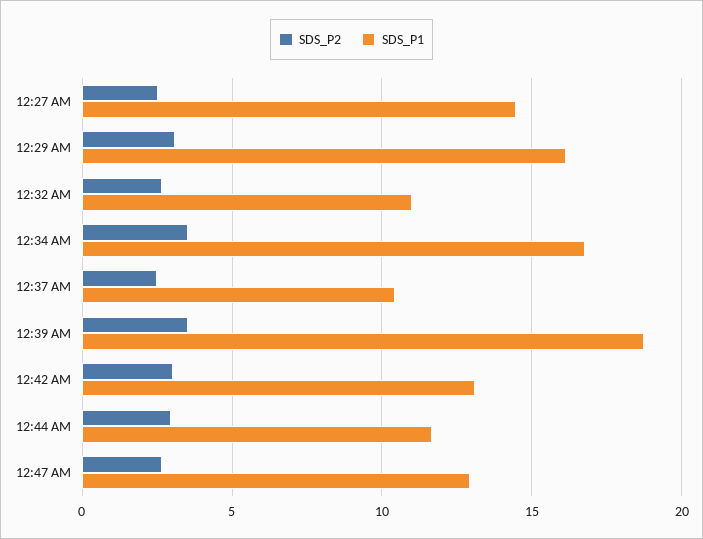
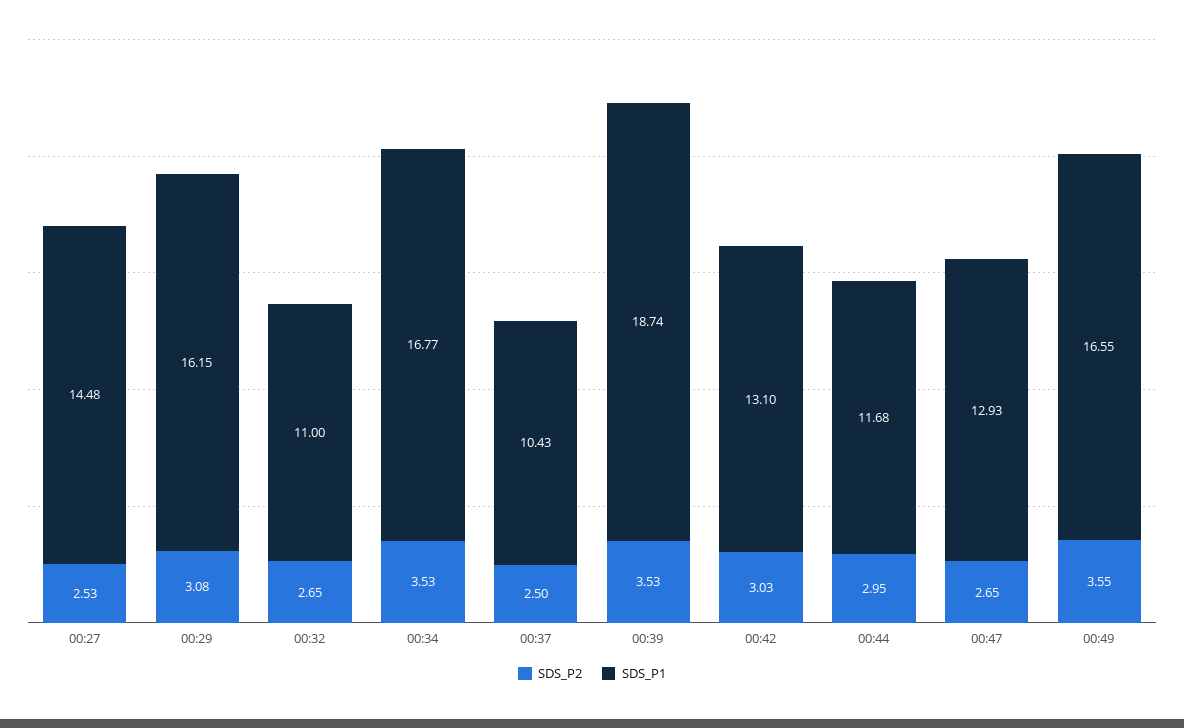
SDS_P2, 00:49: none -> 3.55
SDS_P1, 00:49: none -> 16.55

